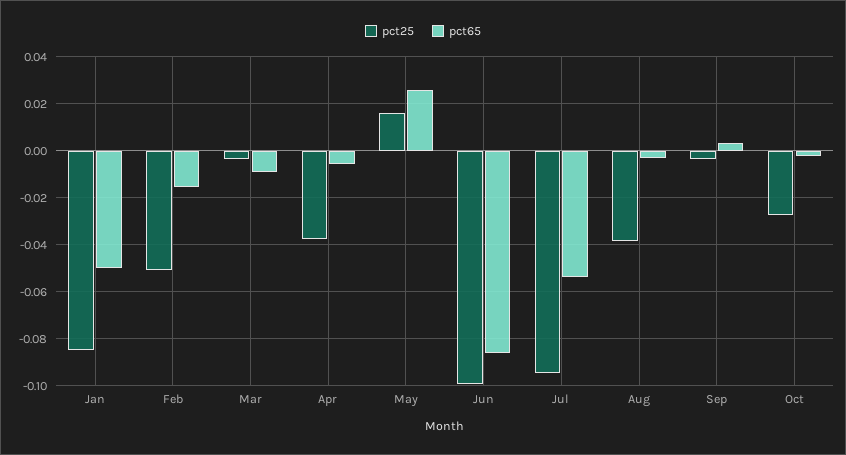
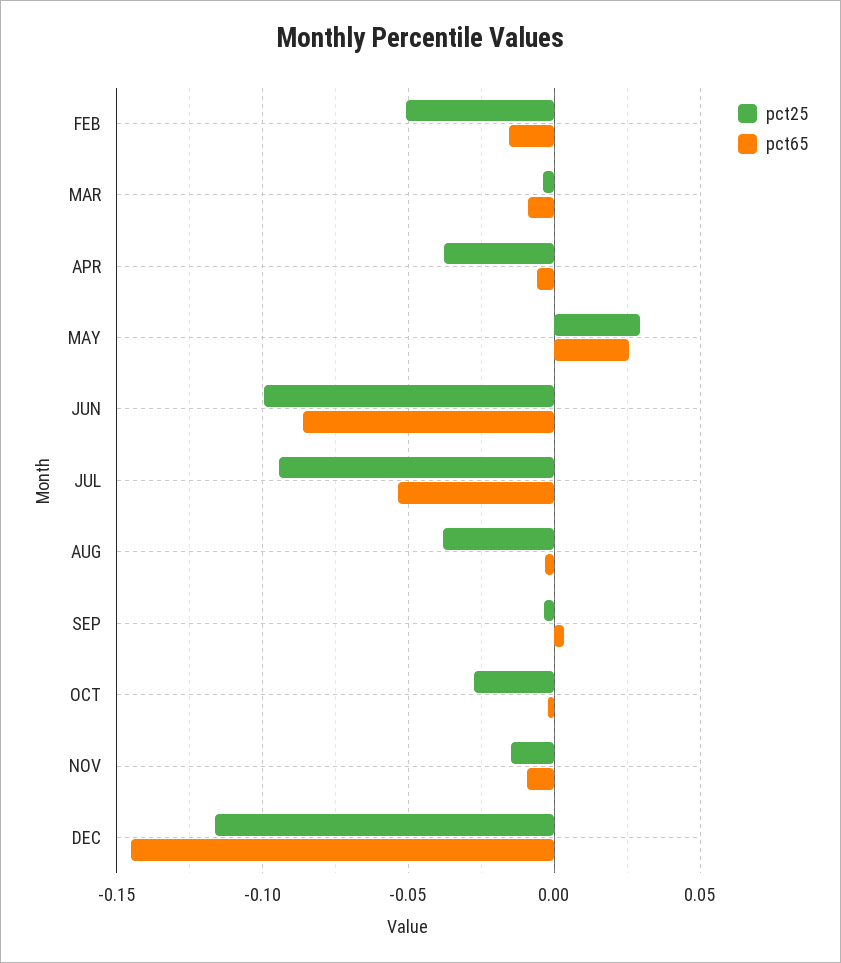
pct25, Jan: -0.085 -> none
pct65, Jan: -0.05 -> none
pct25, May: 0.015 -> 0.03
pct25, NOV: none -> -0.015
pct65, NOV: none -> -0.01
pct25, DEC: none -> -0.115
pct65, DEC: none -> -0.145

